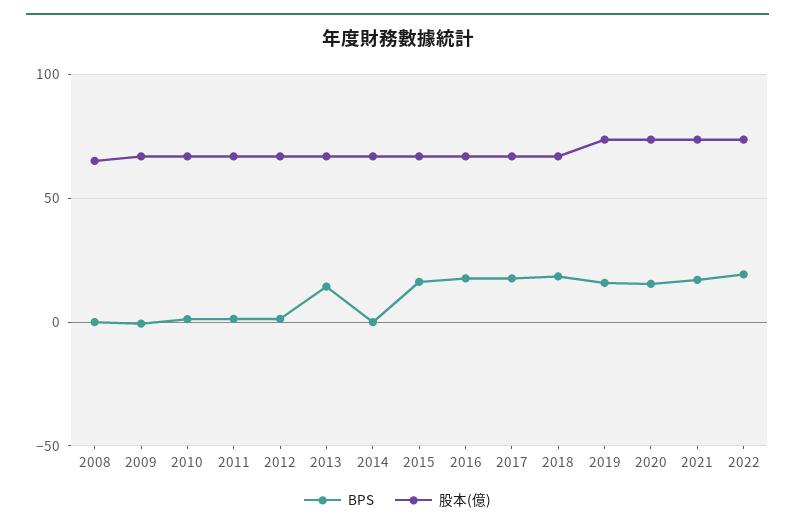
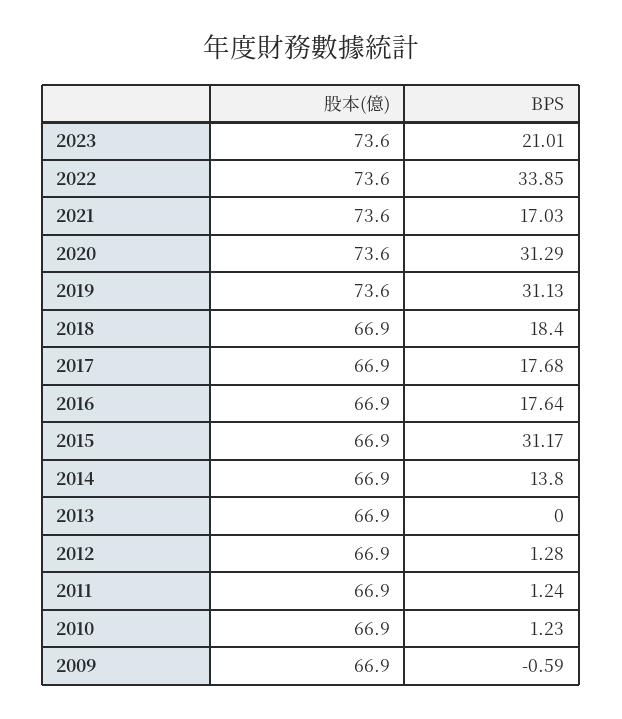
BPS, 2008: 0 -> none
股本(億), 2008: 65 -> none
BPS, 2013: 15 -> 0
BPS, 2014: 0 -> 13.8
BPS, 2015: 15 -> 31.17
BPS, 2019: 15 -> 31.13
BPS, 2020: 15 -> 31.29
BPS, 2022: 20 -> 33.85
股本(億), 2023: none -> 73.6
BPS, 2023: none -> 21.01

